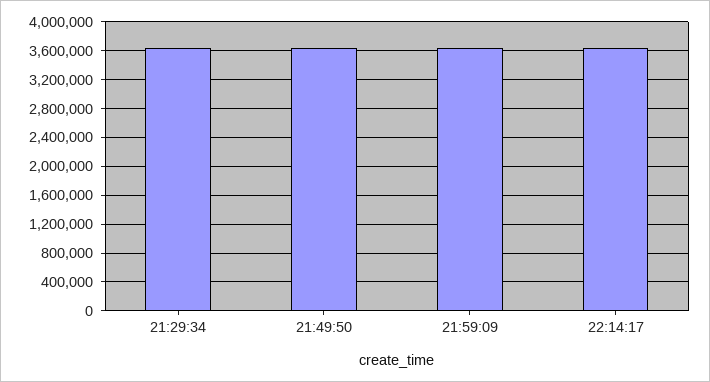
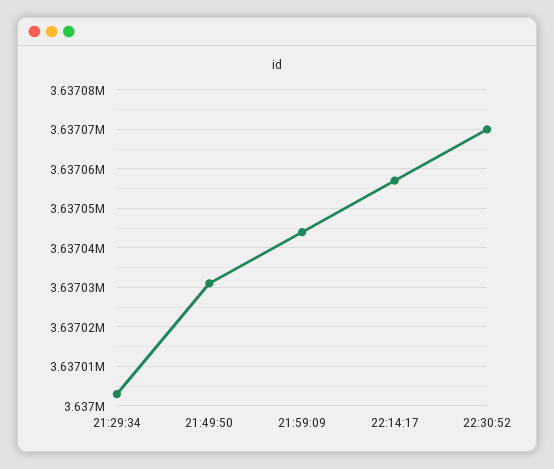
22:30:52: none -> 3637070

